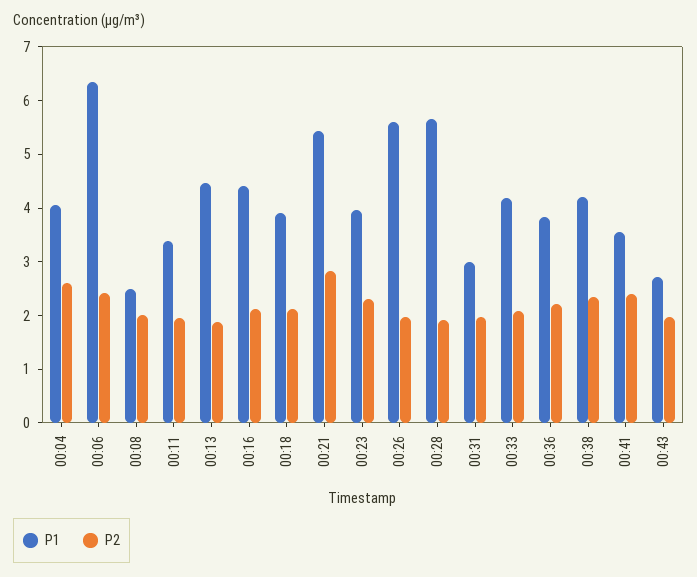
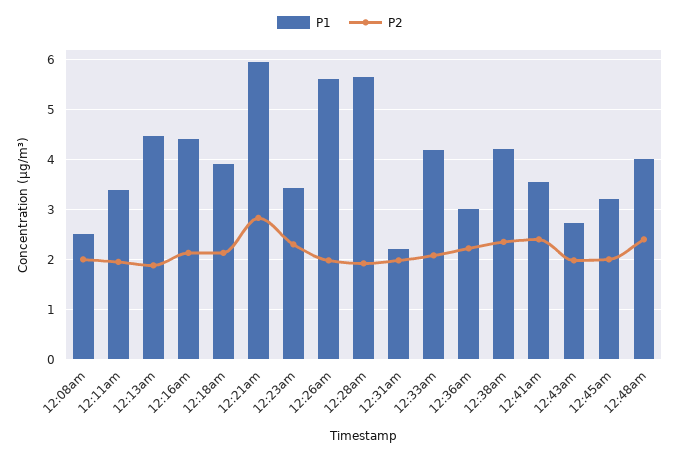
P1, 00:04: 4 -> none
P2, 00:04: 2.6 -> none
P1, 00:06: 6.4 -> none
P2, 00:06: 2.4 -> none
P1, 00:21: 5.4 -> 6
P1, 00:23: 4 -> 3.4
P1, 00:31: 3 -> 2.2
P1, 00:36: 3.8 -> 3
P1, 12:45am: none -> 3.2
P2, 12:45am: none -> 2
P1, 12:48am: none -> 4
P2, 12:48am: none -> 2.4

